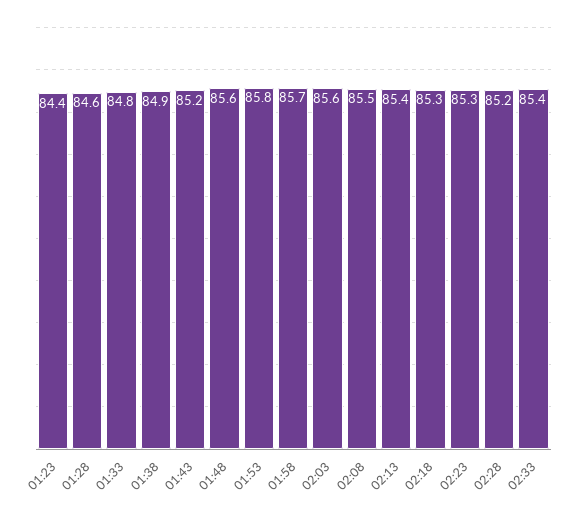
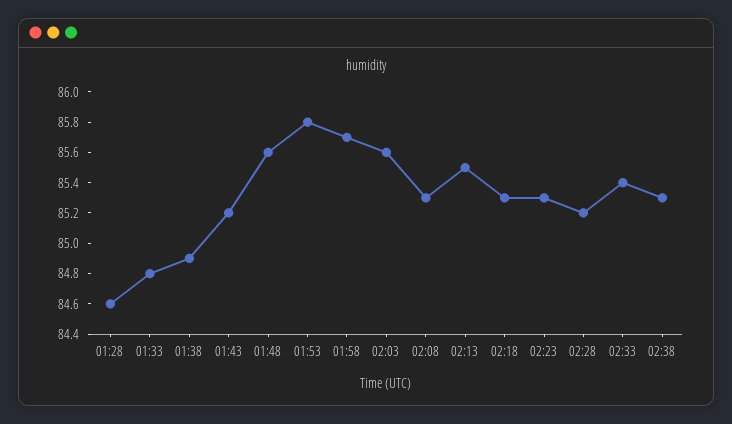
01:23: 84.4 -> none
02:08: 85.5 -> 85.3
02:13: 85.4 -> 85.5
02:38: none -> 85.3

